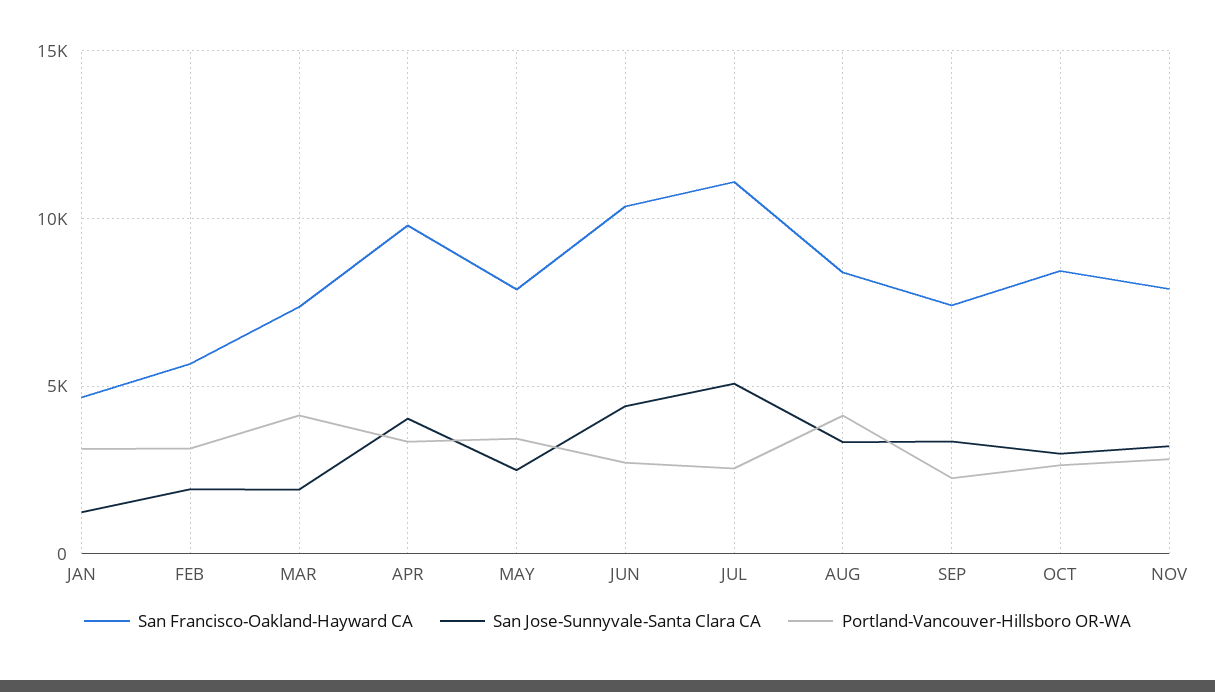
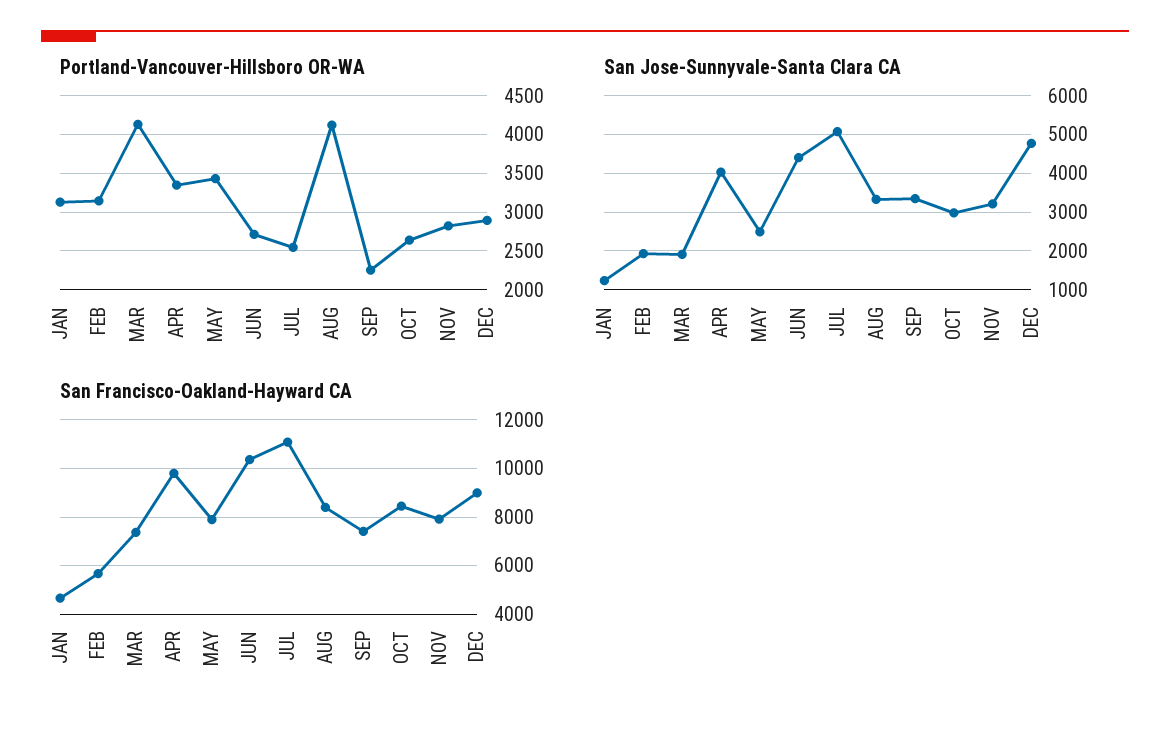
Portland-Vancouver-Hillsboro OR-WA, DEC: none -> 2900
San Jose-Sunnyvale-Santa Clara CA, DEC: none -> 4800
San Francisco-Oakland-Hayward CA, DEC: none -> 9000

